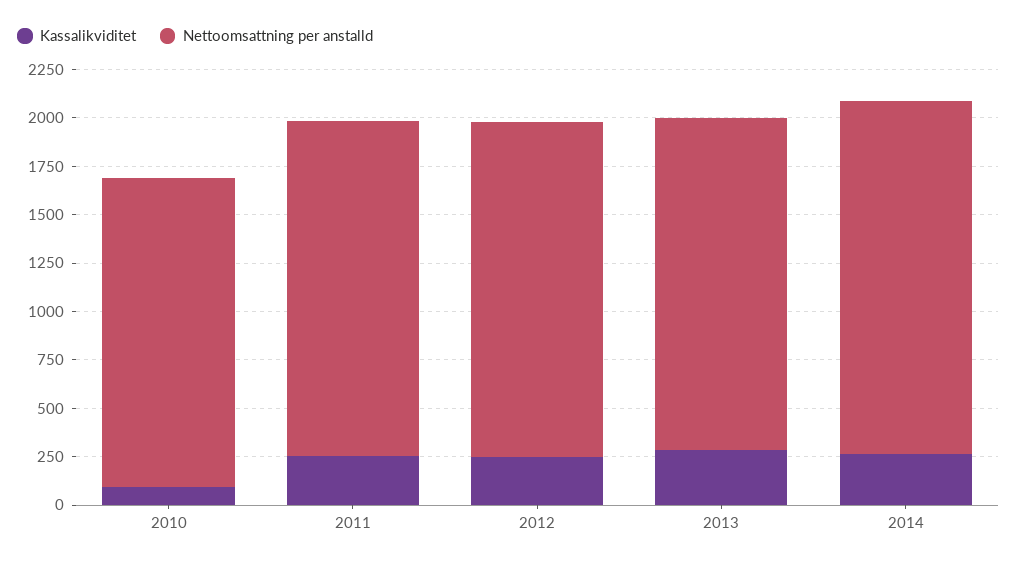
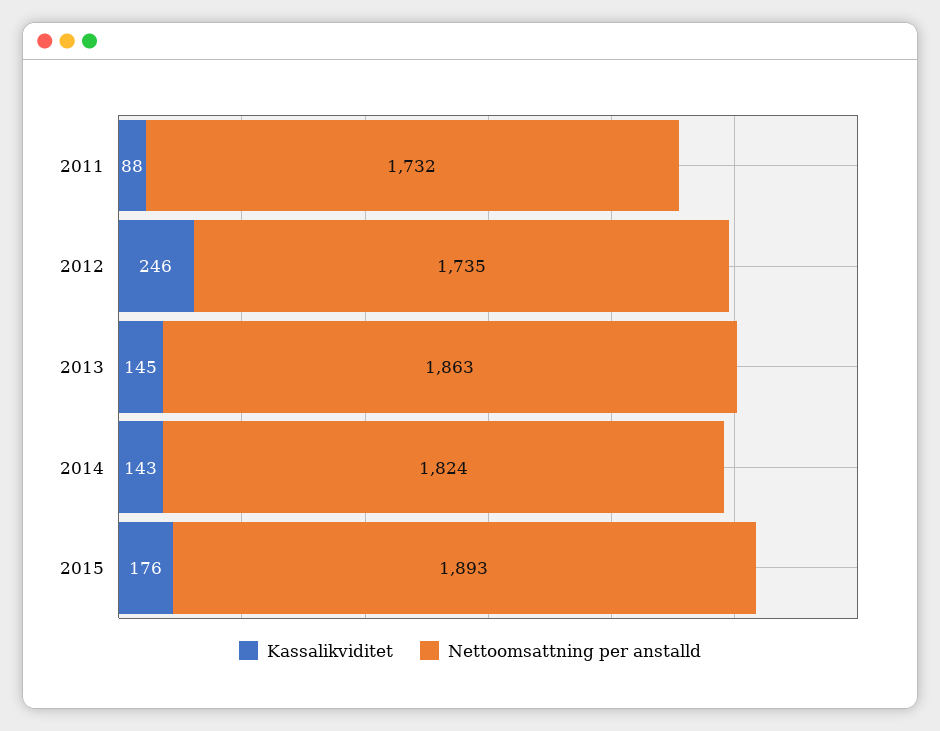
Kassalikviditet, 2010: 100 -> none
Nettoomsattning per anstalld, 2010: 1600 -> none
Kassalikviditet, 2011: 250 -> 88
Kassalikviditet, 2013: 300 -> 145
Nettoomsattning per anstalld, 2013: 1700 -> 1863
Kassalikviditet, 2014: 250 -> 143
Kassalikviditet, 2015: none -> 176
Nettoomsattning per anstalld, 2015: none -> 1893

